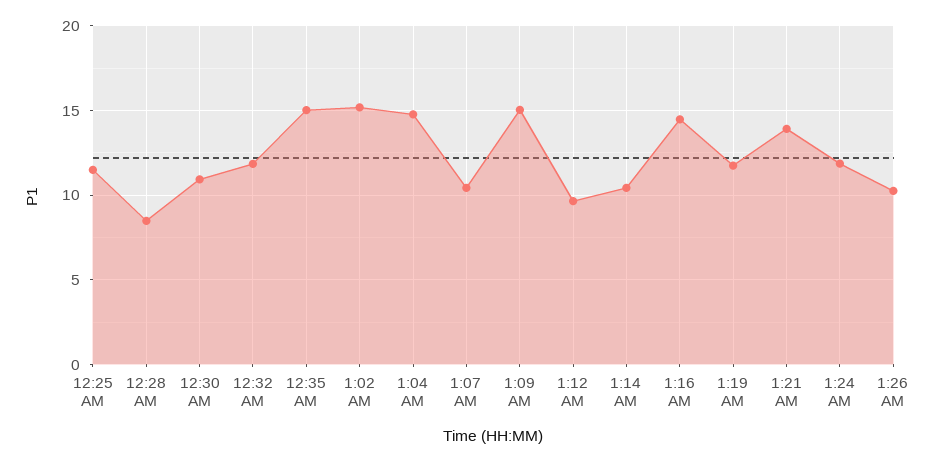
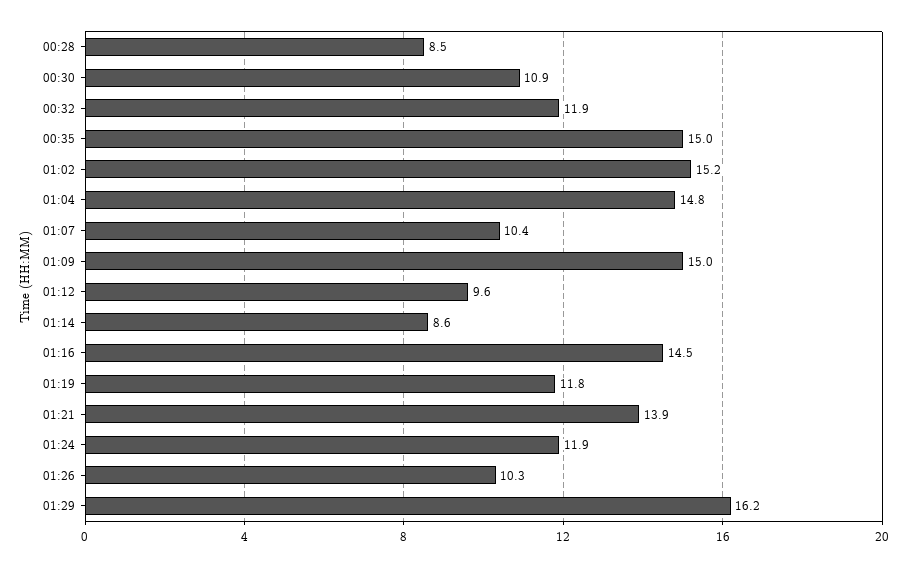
12:25 AM: 11.5 -> none
1:14 AM: 10.5 -> 8.6
01:29: none -> 16.2

